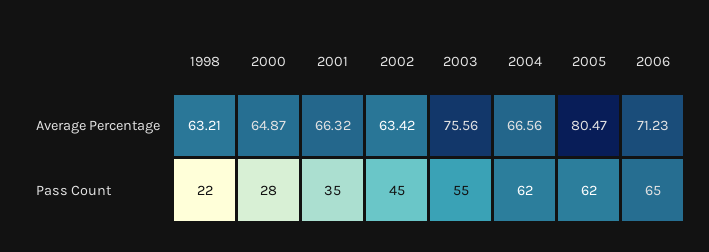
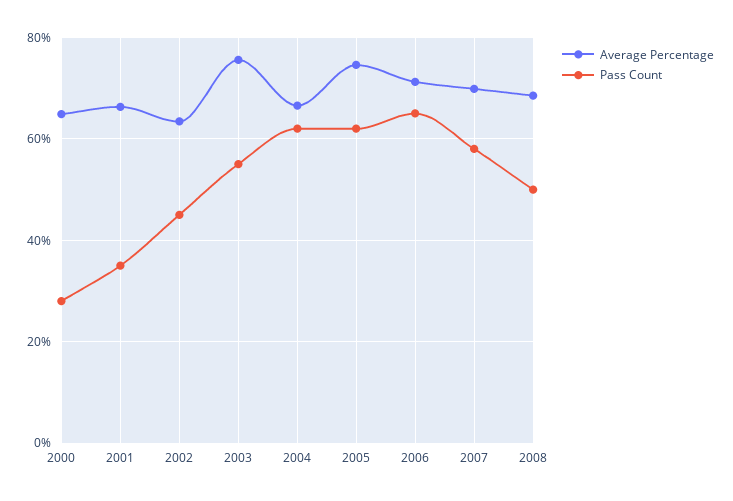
Average Percentage, 1998: 63.21 -> none
Average Percentage, 2005: 80.47 -> 74
Pass Count, 1998: 22 -> none
Average Percentage, 2007: none -> 70
Pass Count, 2007: none -> 58
Average Percentage, 2008: none -> 68
Pass Count, 2008: none -> 50

